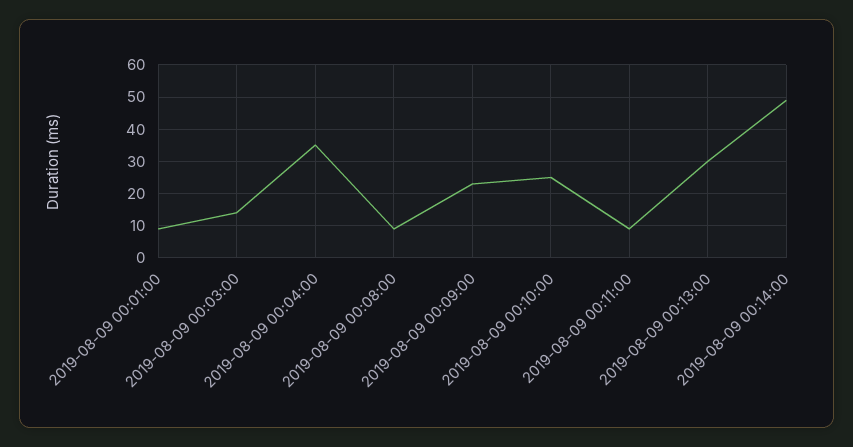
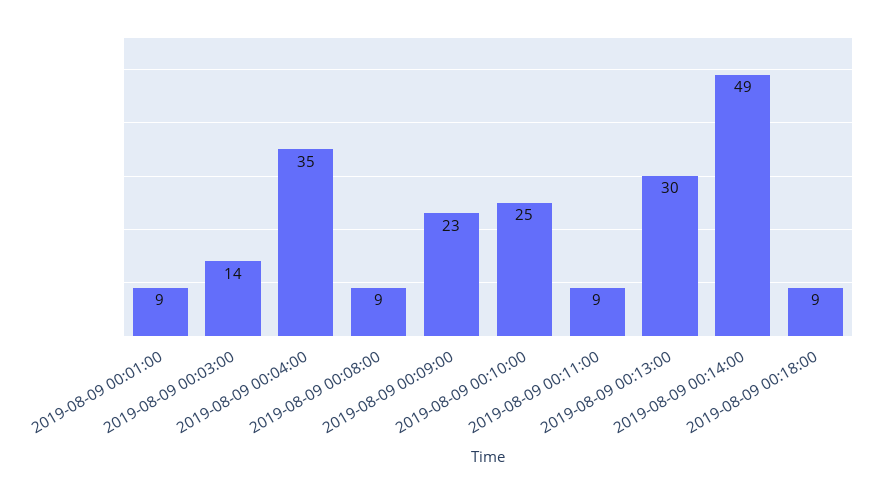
2019-08-09 00:18:00: none -> 9

